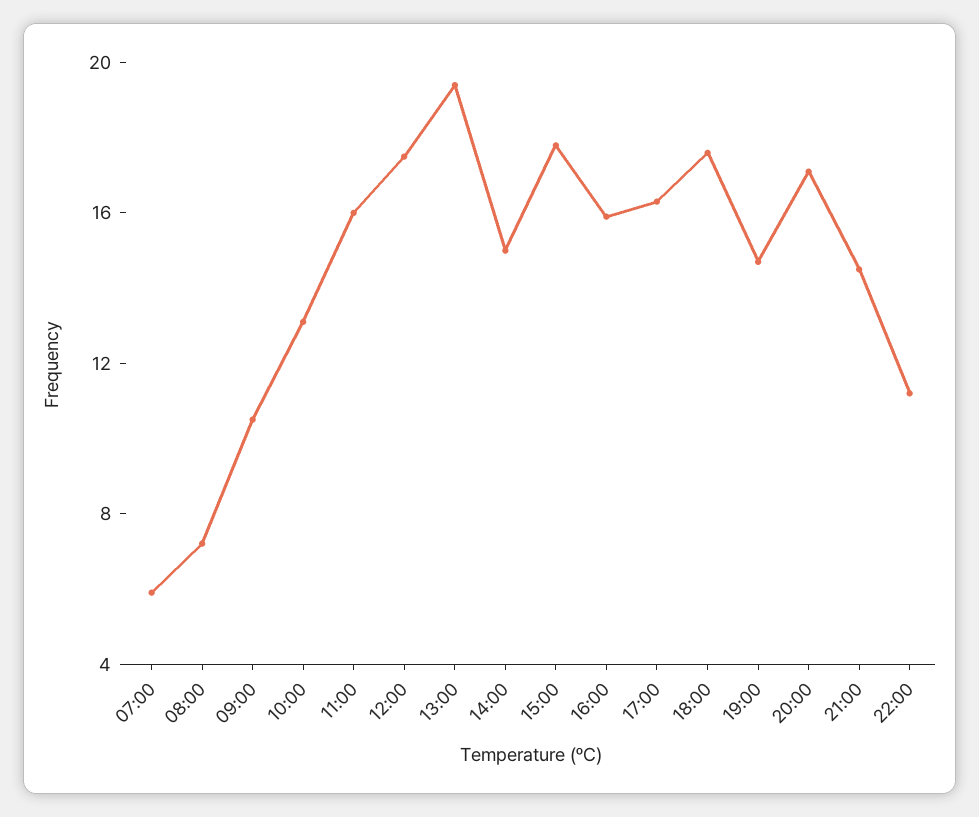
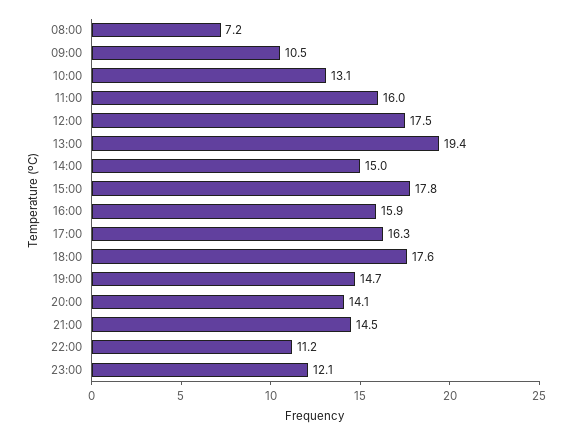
07:00: 6 -> none
20:00: 17 -> 14.1
23:00: none -> 12.1

